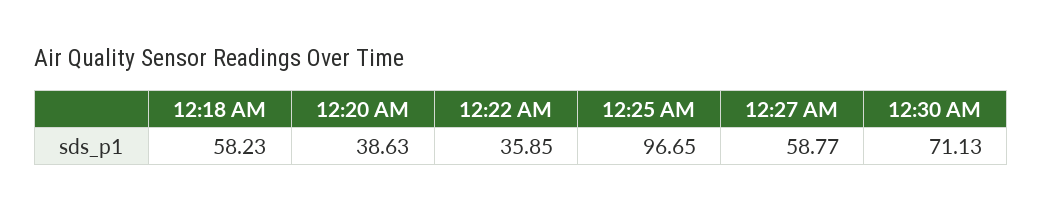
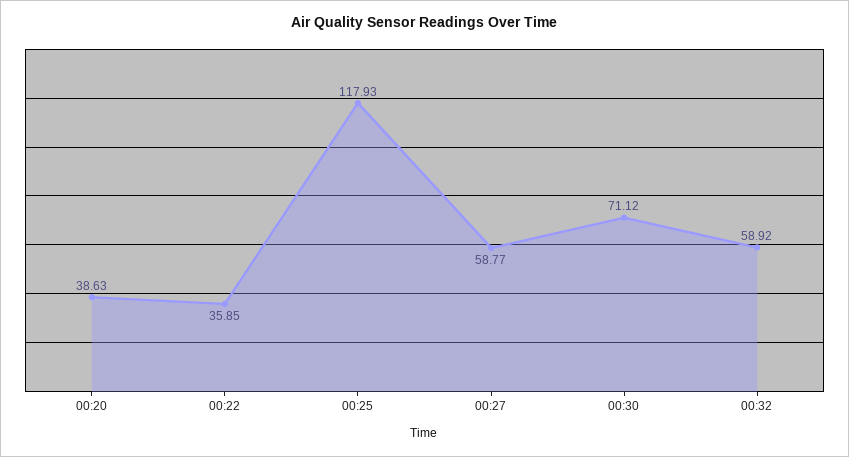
12:18 AM: 58.23 -> none
12:25 AM: 96.65 -> 117.93
12:30 AM: 71.13 -> 71.12
00:32: none -> 58.92

